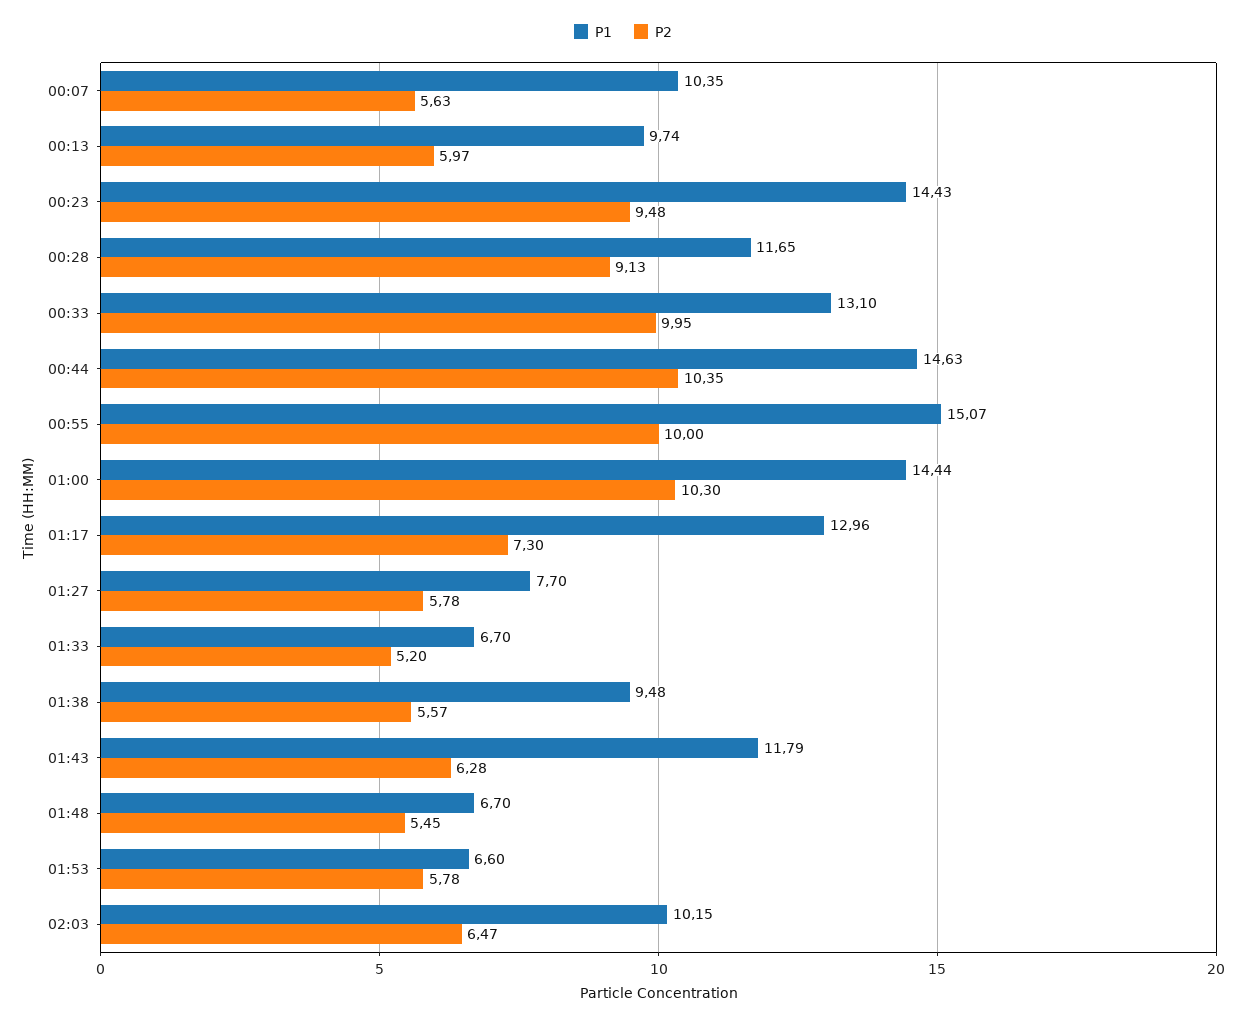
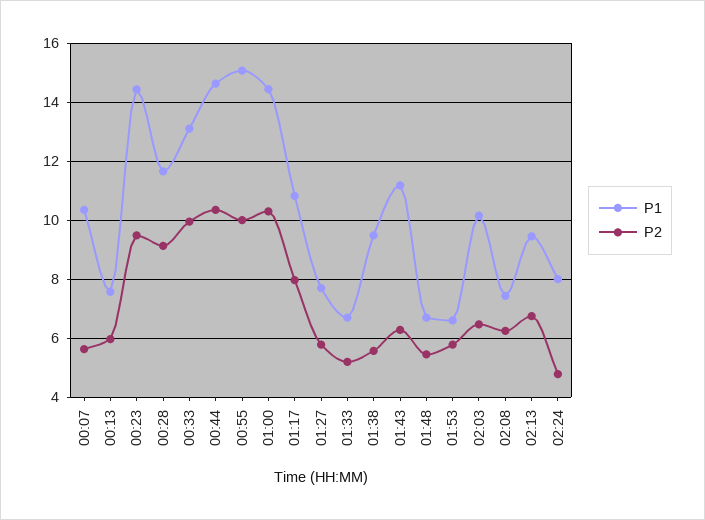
P1, 00:13: 9.74 -> 7.5
P1, 01:17: 12.96 -> 10.75
P2, 01:17: 7.3 -> 8
P1, 01:43: 11.79 -> 11.25
P1, 02:08: none -> 7.5
P2, 02:08: none -> 6.25
P1, 02:13: none -> 9.5
P2, 02:13: none -> 6.75
P1, 02:24: none -> 8
P2, 02:24: none -> 4.75

